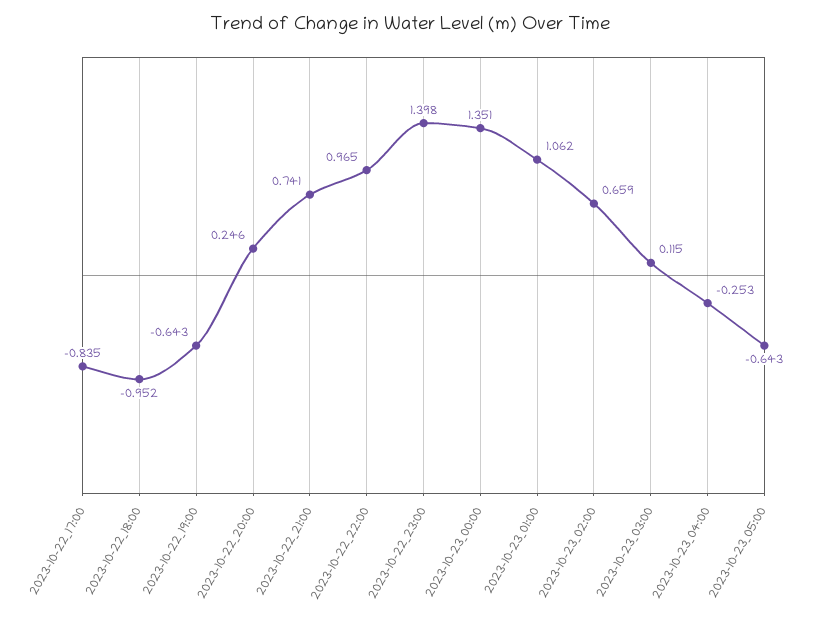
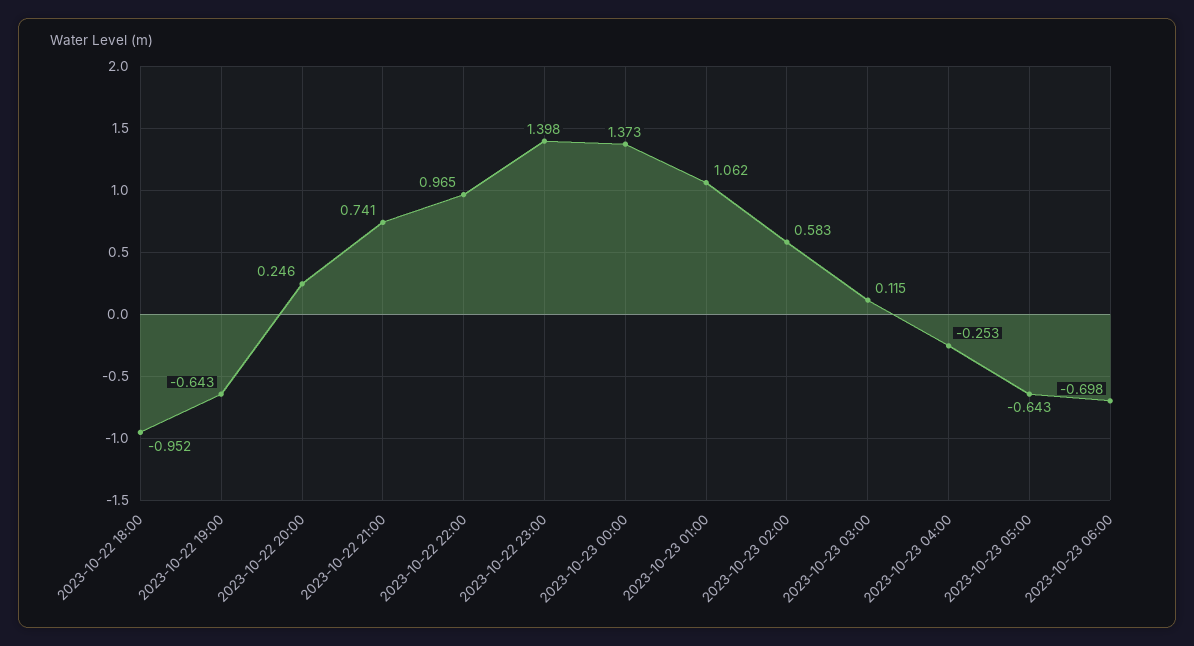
2023-10-22_17:00: -0.835 -> none
2023-10-23_00:00: 1.351 -> 1.373
2023-10-23_02:00: 0.659 -> 0.583
2023-10-23 06:00: none -> -0.698

